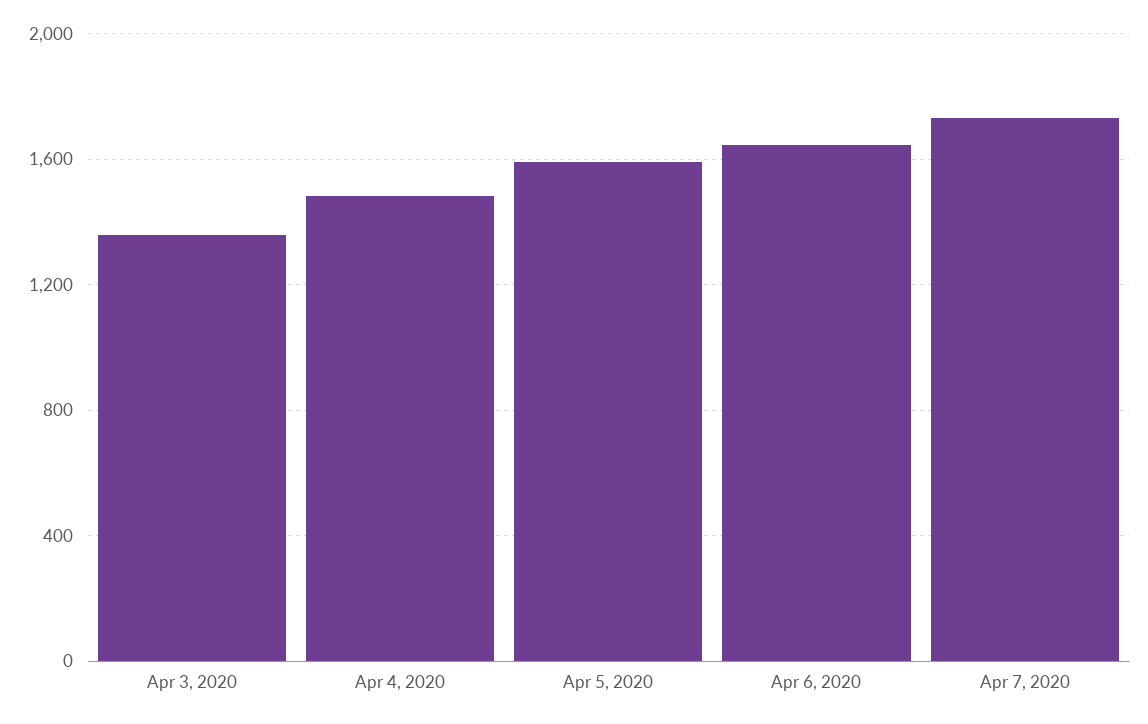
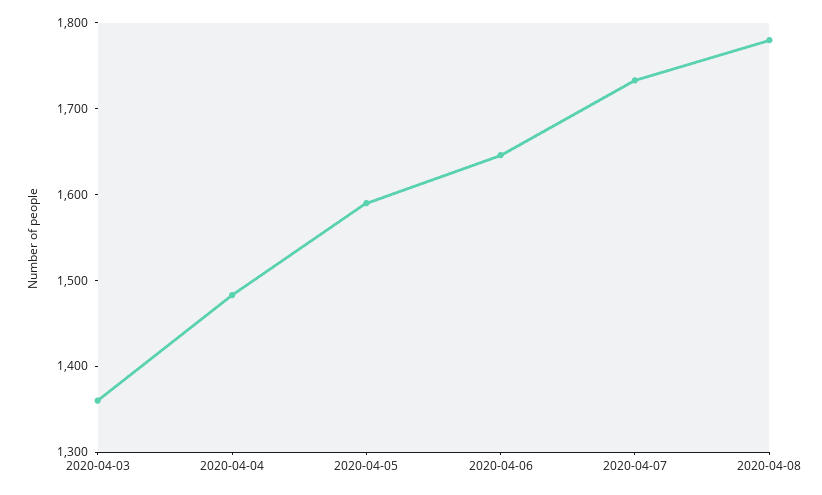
2020-04-08: none -> 1780

